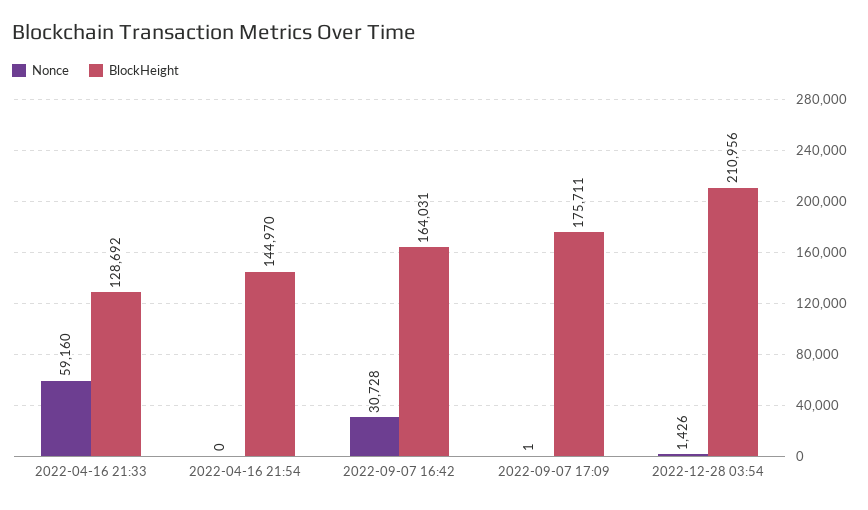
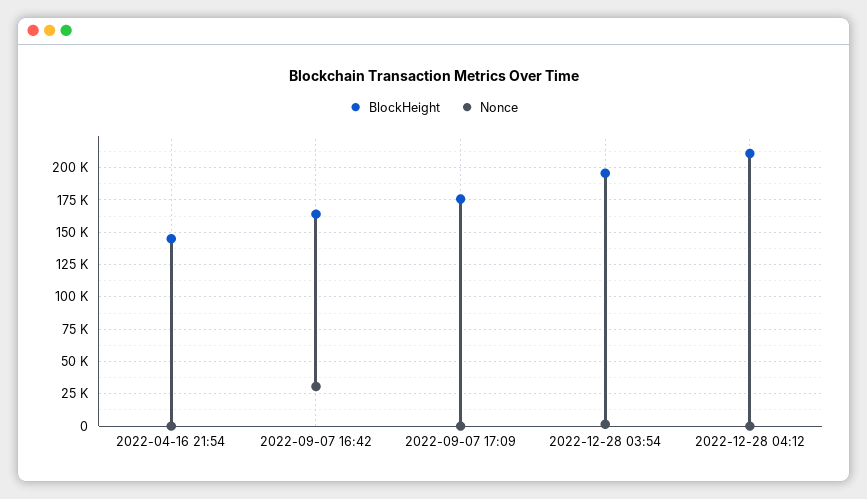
Nonce, 2022-04-16 21:33: 59160 -> none
BlockHeight, 2022-04-16 21:33: 128692 -> none
BlockHeight, 2022-12-28 03:54: 210956 -> 195000
BlockHeight, 2022-12-28 04:12: none -> 210000
Nonce, 2022-12-28 04:12: none -> 0

